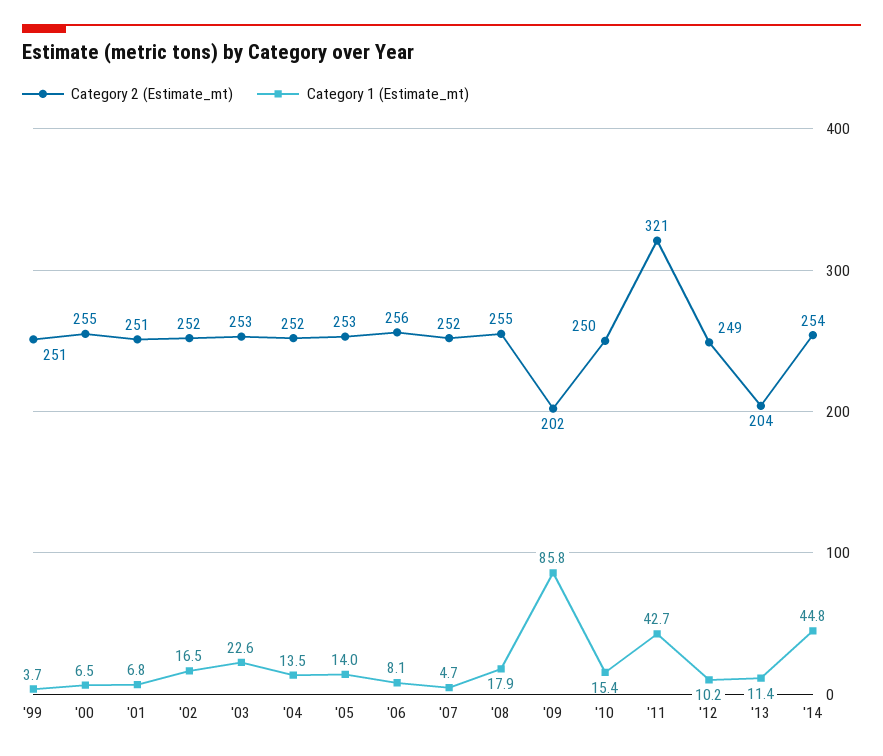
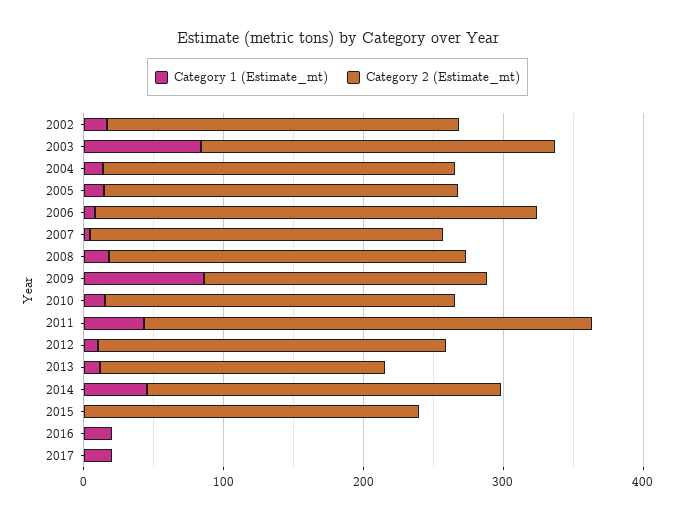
Category 2 (Estimate_mt), '99: 251 -> none
Category 1 (Estimate_mt), '99: 3.7 -> none
Category 2 (Estimate_mt), '00: 255 -> none
Category 1 (Estimate_mt), '00: 6.5 -> none
Category 2 (Estimate_mt), '01: 251 -> none
Category 1 (Estimate_mt), '01: 6.8 -> none
Category 1 (Estimate_mt), '03: 22.6 -> 80
Category 2 (Estimate_mt), '06: 256 -> 320
Category 1 (Estimate_mt), 2015: none -> 0
Category 2 (Estimate_mt), 2015: none -> 240
Category 1 (Estimate_mt), 2016: none -> 20
Category 2 (Estimate_mt), 2016: none -> 0
Category 1 (Estimate_mt), 2017: none -> 20
Category 2 (Estimate_mt), 2017: none -> 0

